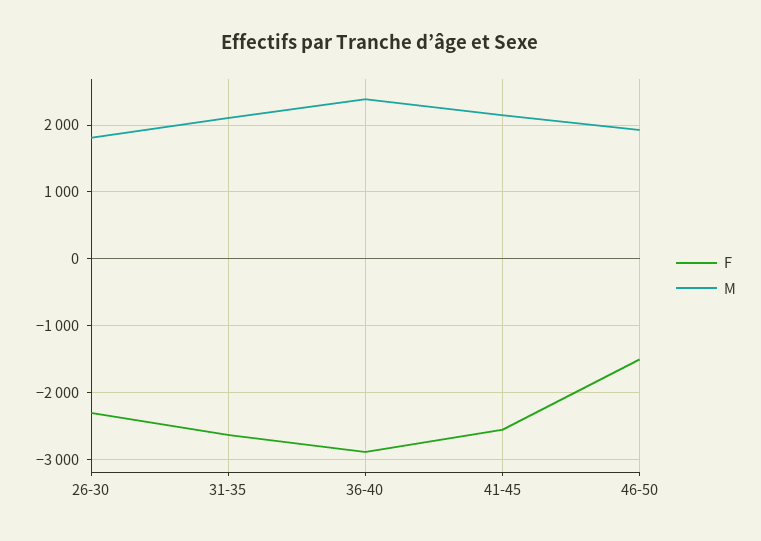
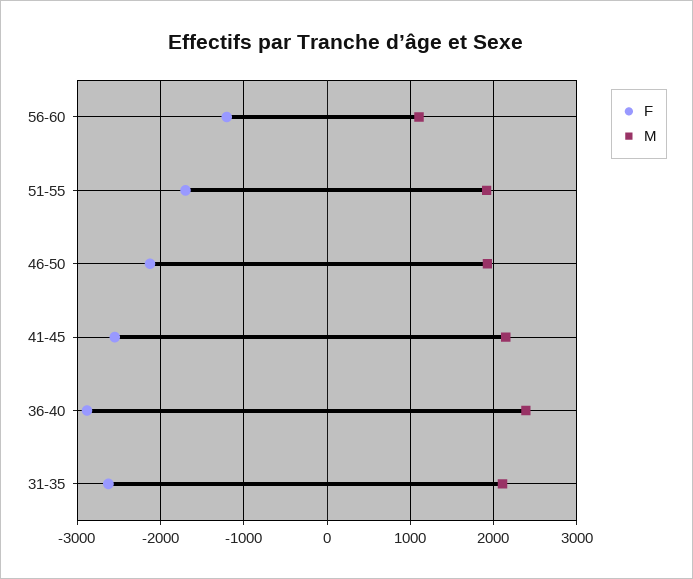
F, 26-30: -2300 -> none
M, 26-30: 1800 -> none
F, 46-50: -1500 -> -2100
F, 56-60: none -> -1200
M, 56-60: none -> 1100
F, 51-55: none -> -1700
M, 51-55: none -> 1900

